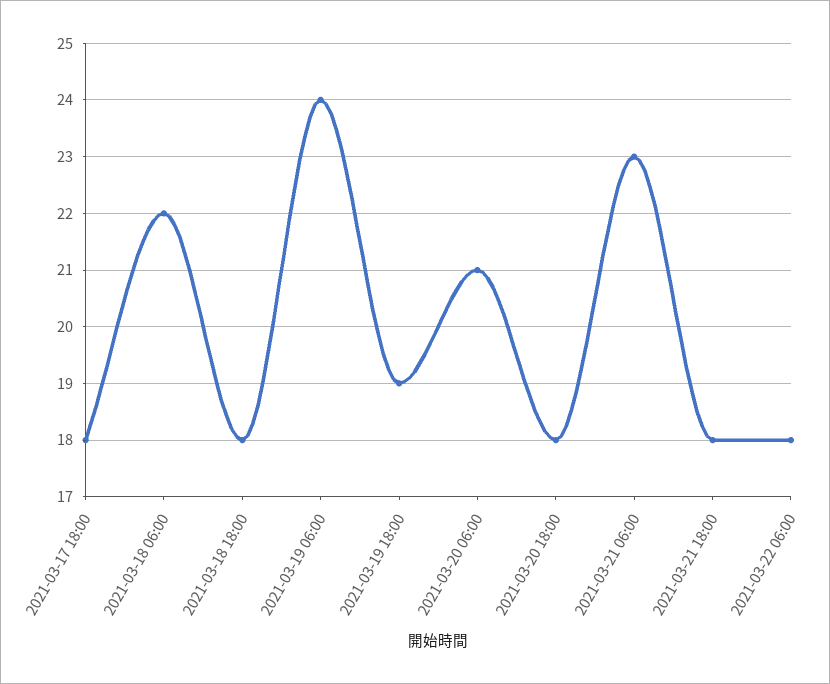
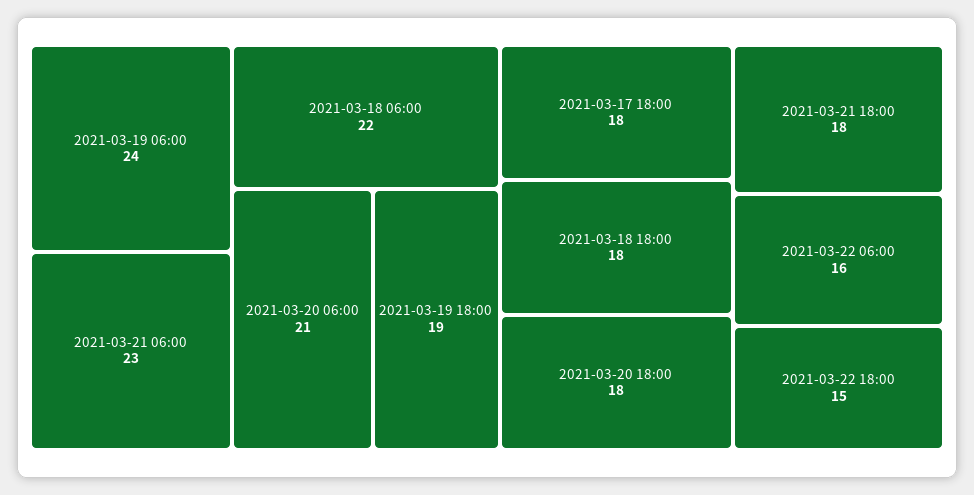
2021-03-22 06:00: 18 -> 16
2021-03-22 18:00: none -> 15

